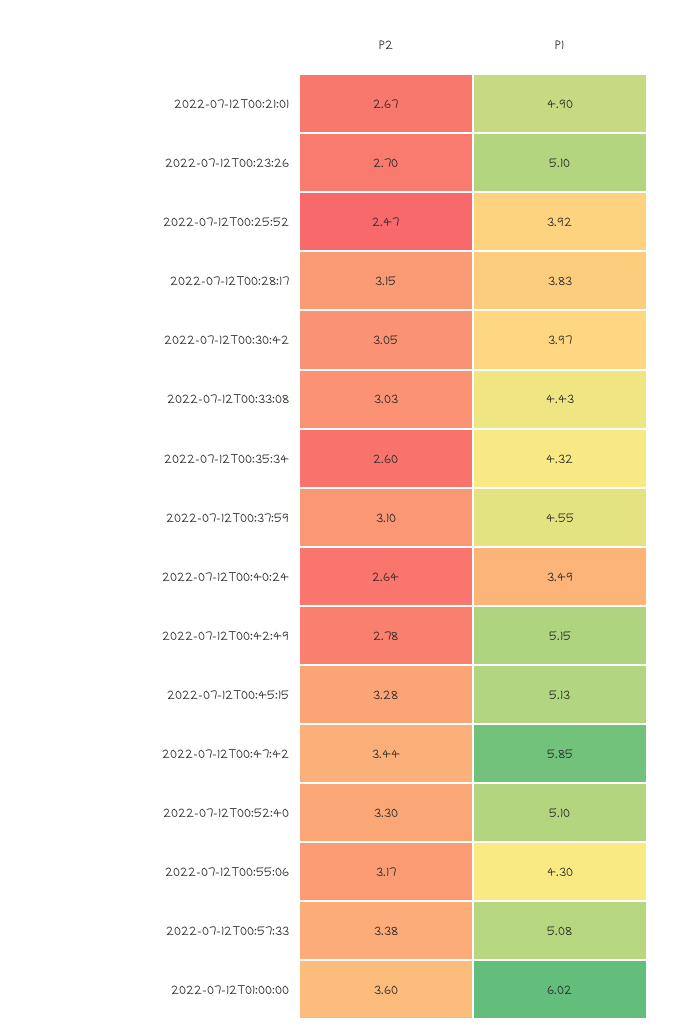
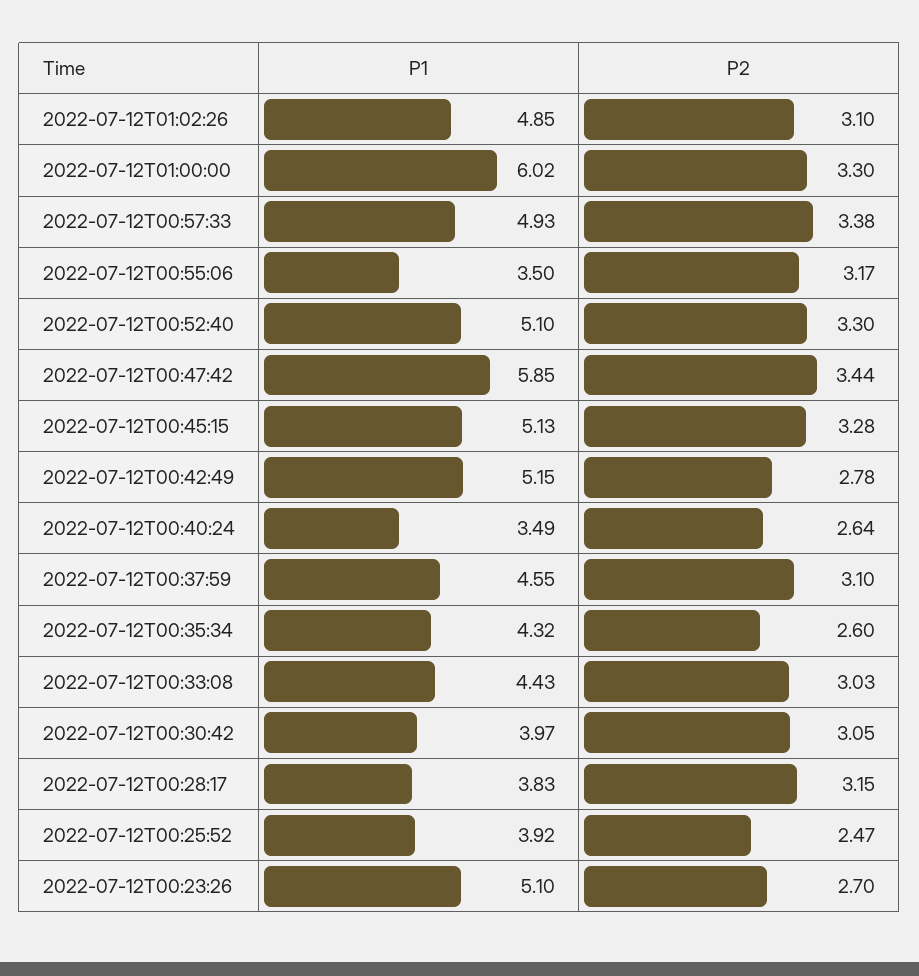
P2, 2022-07-12T00:21:01: 2.67 -> none
P1, 2022-07-12T00:21:01: 4.9 -> none
P1, 2022-07-12T00:55:06: 4.3 -> 3.5
P1, 2022-07-12T00:57:33: 5.08 -> 4.93
P2, 2022-07-12T01:00:00: 3.6 -> 3.3
P1, 2022-07-12T01:02:26: none -> 4.85
P2, 2022-07-12T01:02:26: none -> 3.1

